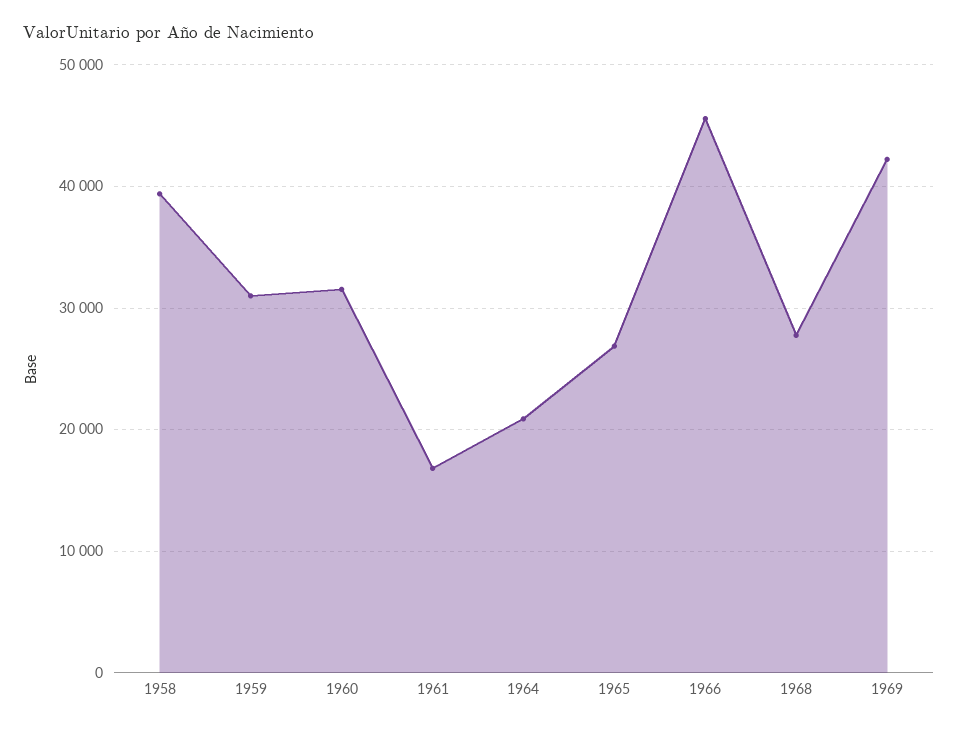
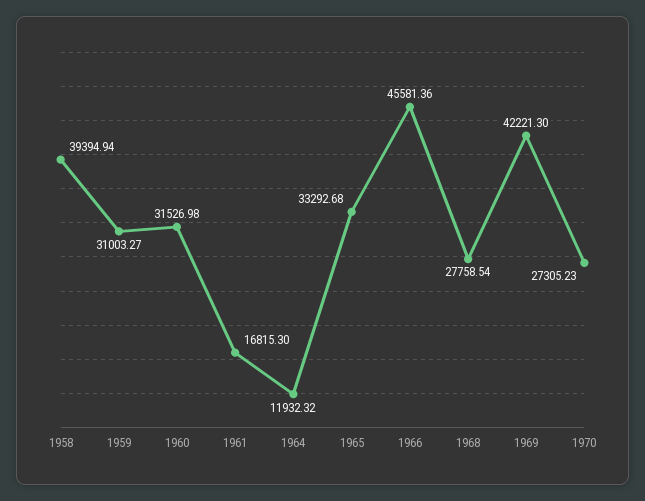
1964: 21000 -> 11932.32
1965: 27000 -> 33292.68
1970: none -> 27305.23

